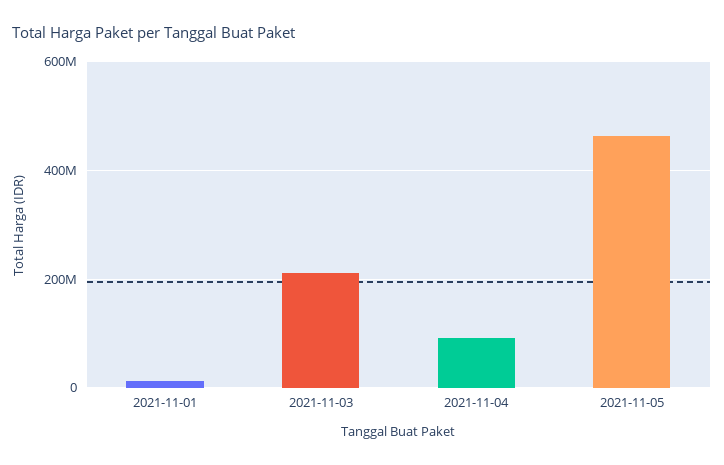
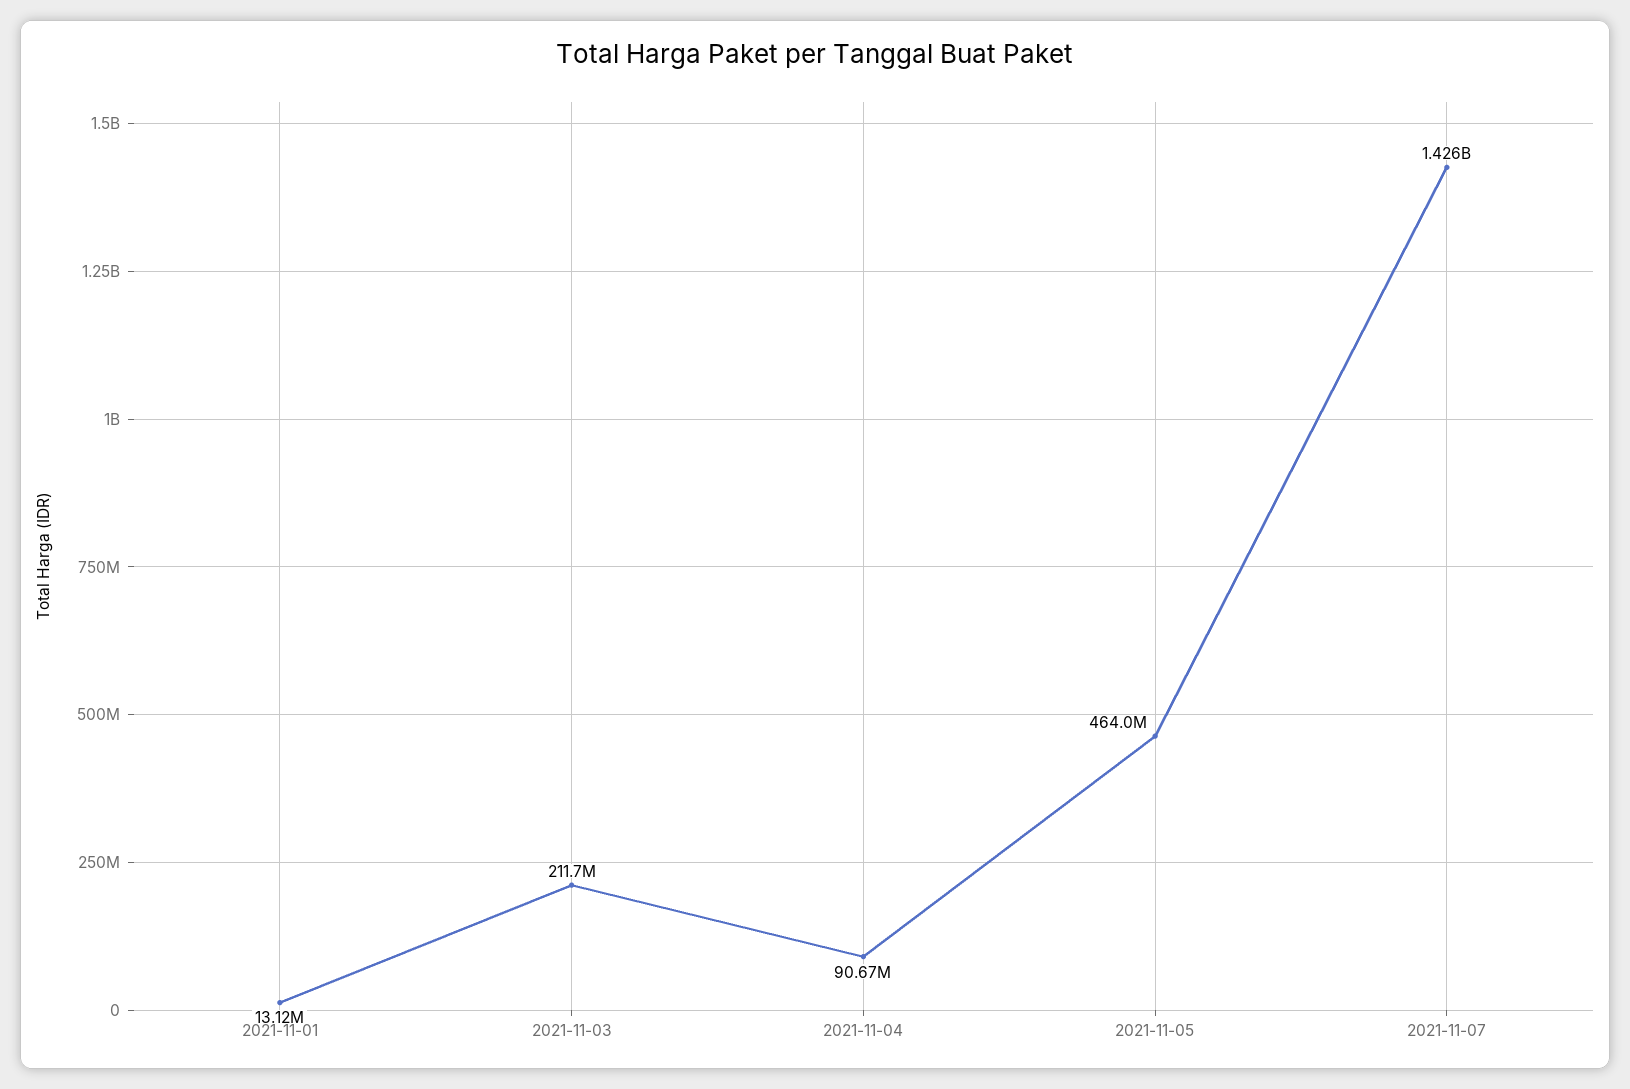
2021-11-07: none -> 1426000000

